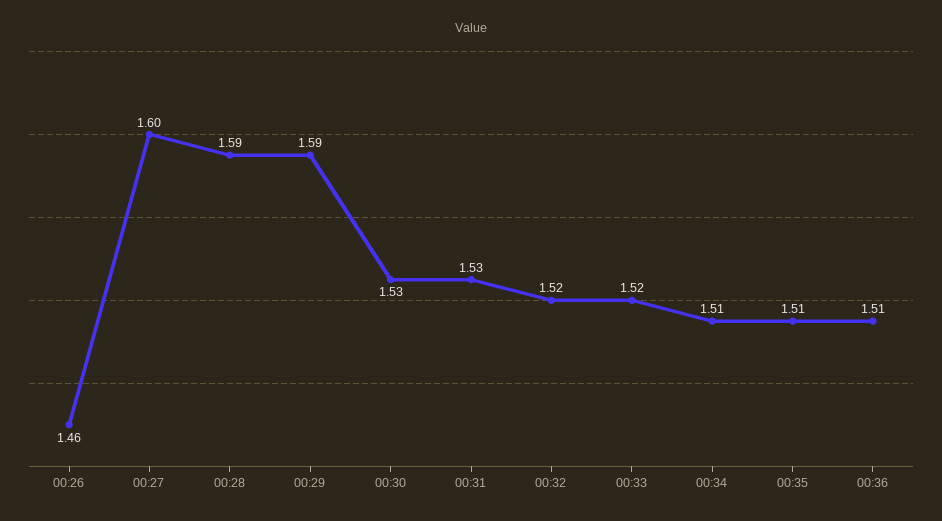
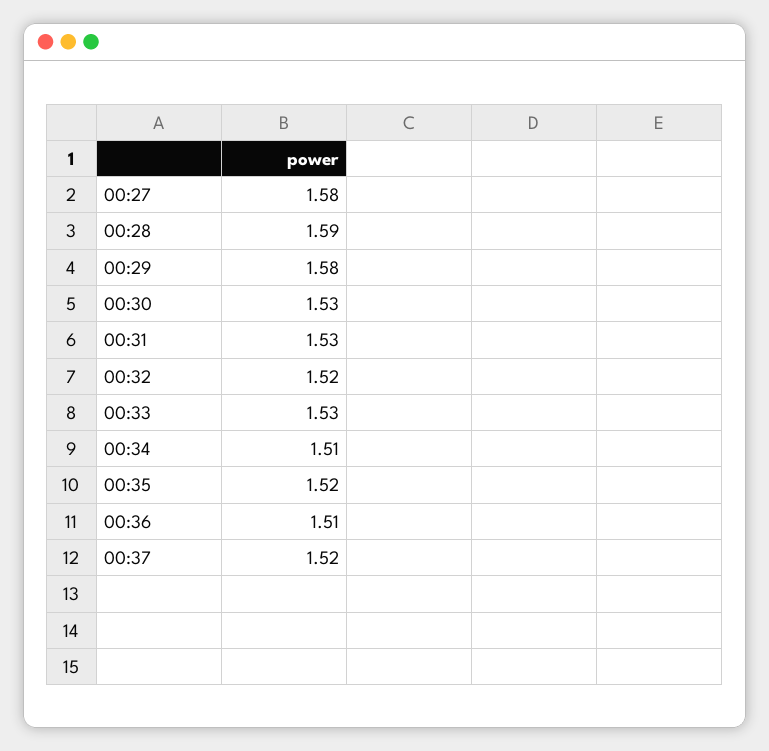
00:26: 1.46 -> none
00:27: 1.6 -> 1.58
00:29: 1.59 -> 1.58
00:33: 1.52 -> 1.53
00:35: 1.51 -> 1.52
00:37: none -> 1.52

